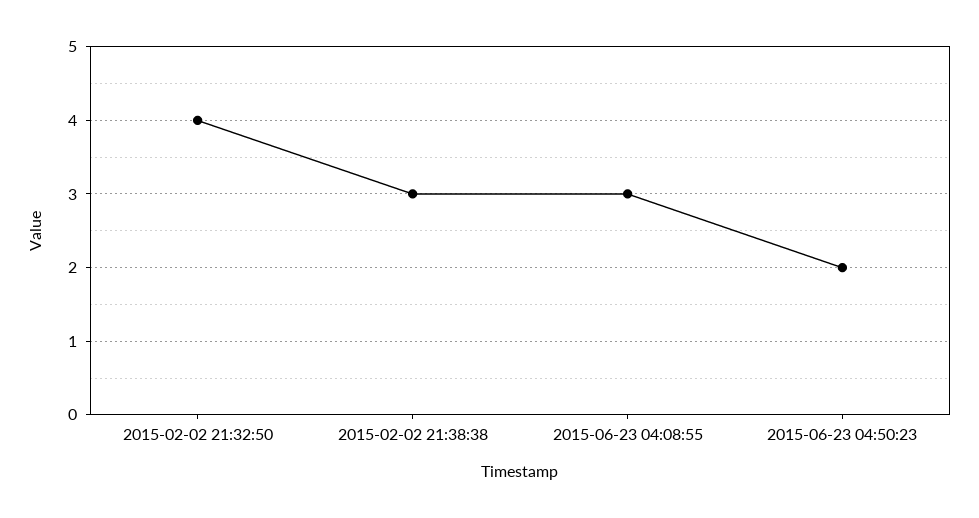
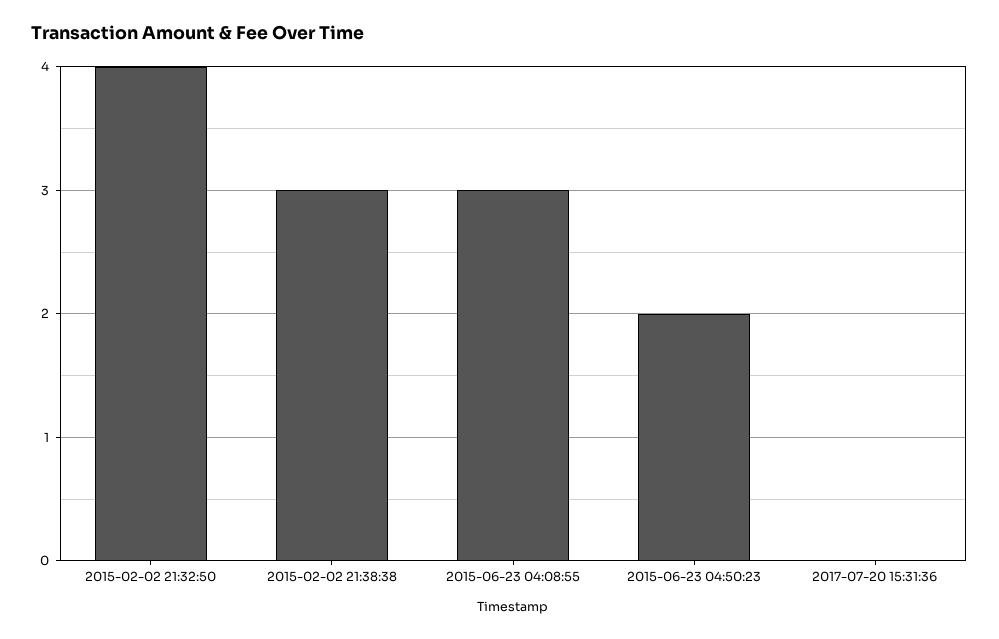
2017-07-20 15:31:36: none -> 0

